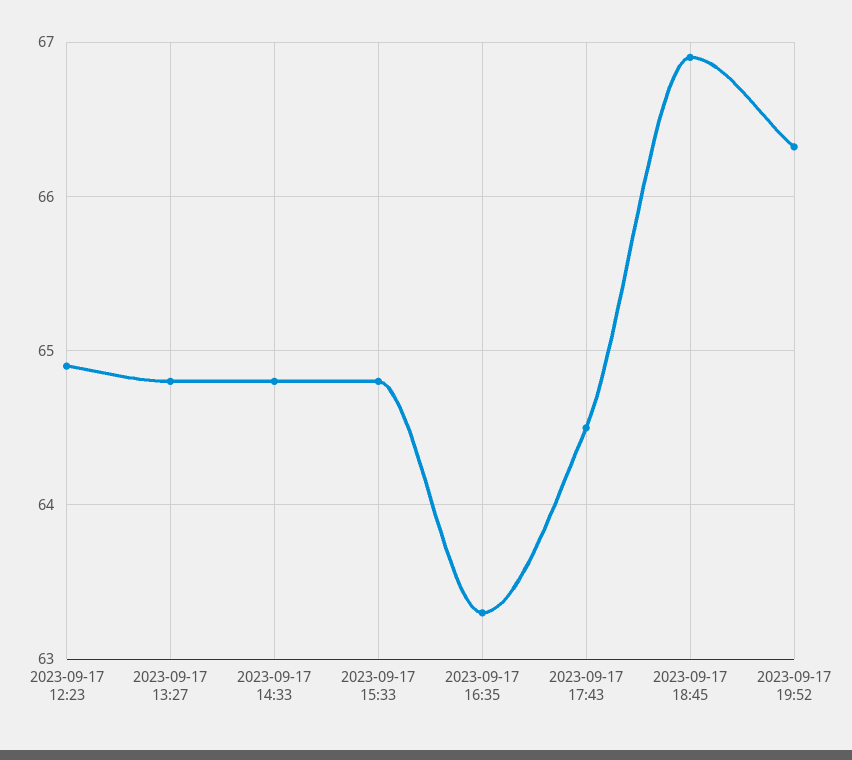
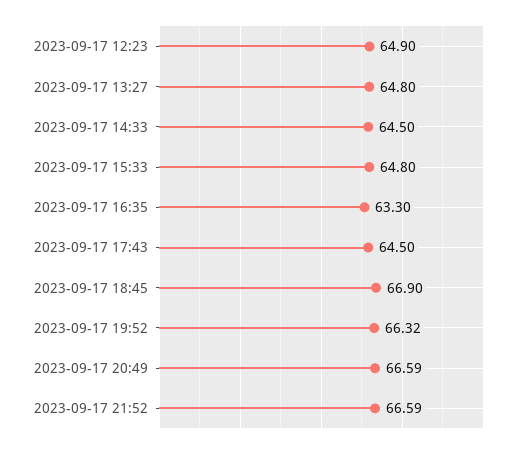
2023-09-17 14:33: 64.8 -> 64.5
2023-09-17 20:49: none -> 66.59
2023-09-17 21:52: none -> 66.59

